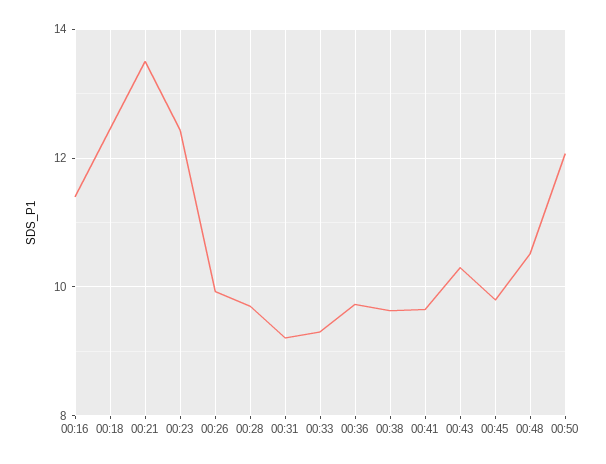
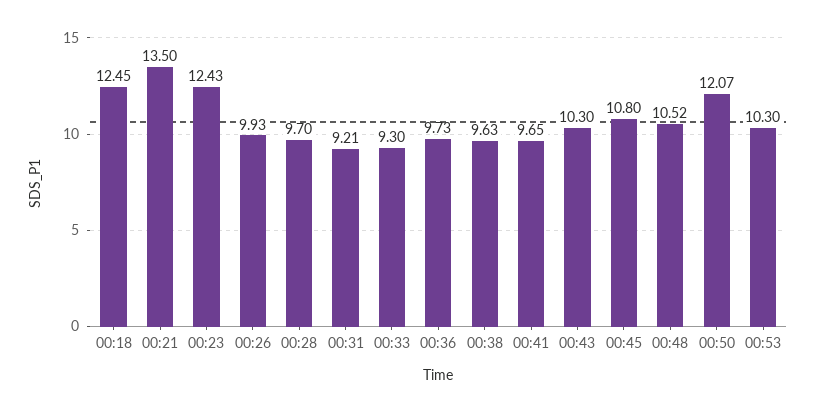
00:16: 11.4 -> none
00:45: 9.8 -> 10.8
00:53: none -> 10.3

